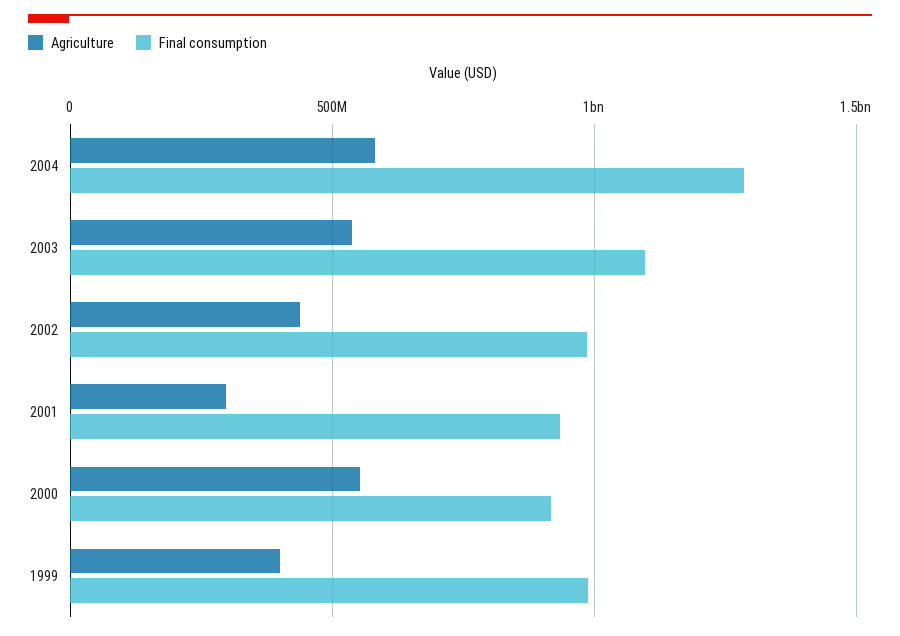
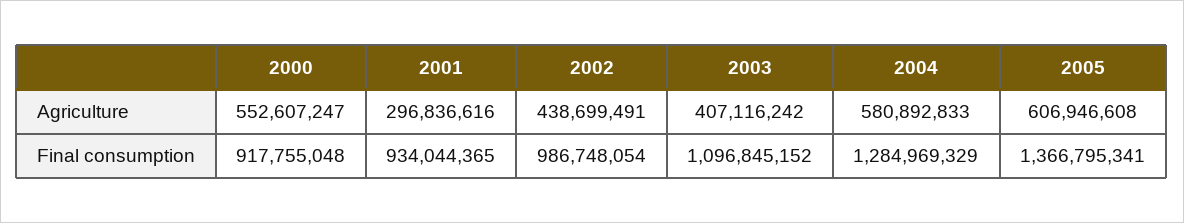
Agriculture, 2003: 550000000 -> 407116242
Agriculture, 1999: 400000000 -> none
Final consumption, 1999: 1000000000 -> none
Agriculture, 2005: none -> 606946608
Final consumption, 2005: none -> 1366795341

